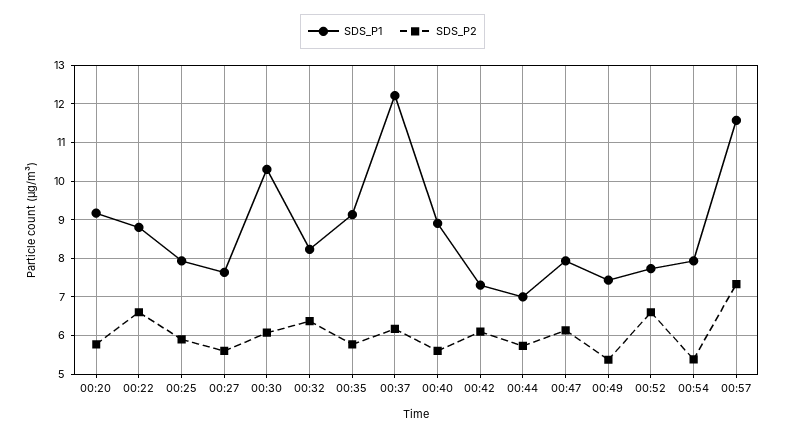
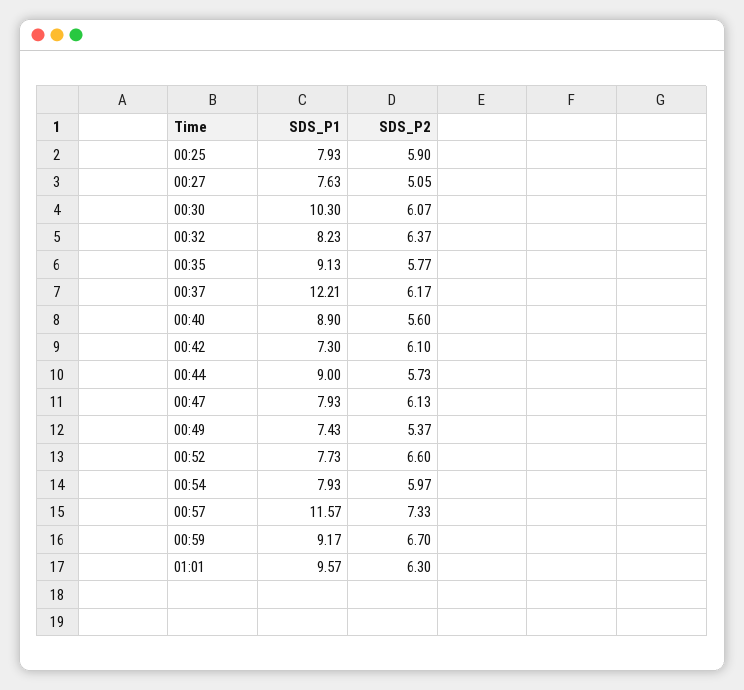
SDS_P1, 00:20: 9.2 -> none
SDS_P2, 00:20: 5.8 -> none
SDS_P1, 00:22: 8.8 -> none
SDS_P2, 00:22: 6.6 -> none
SDS_P2, 00:27: 5.6 -> 5.05
SDS_P1, 00:44: 7 -> 9
SDS_P2, 00:54: 5.4 -> 5.97
SDS_P1, 00:59: none -> 9.17
SDS_P2, 00:59: none -> 6.7
SDS_P1, 01:01: none -> 9.57
SDS_P2, 01:01: none -> 6.3

